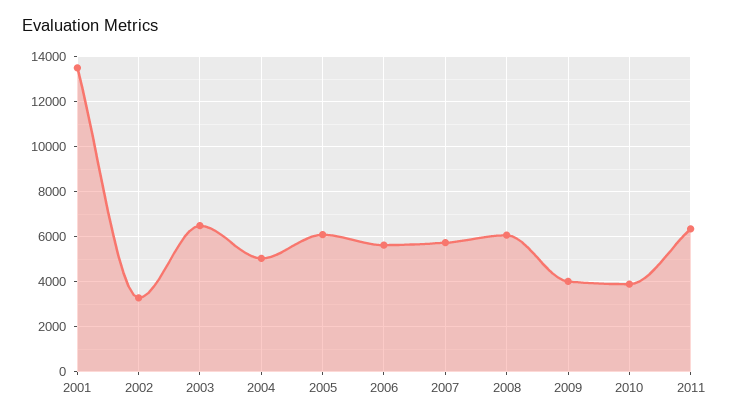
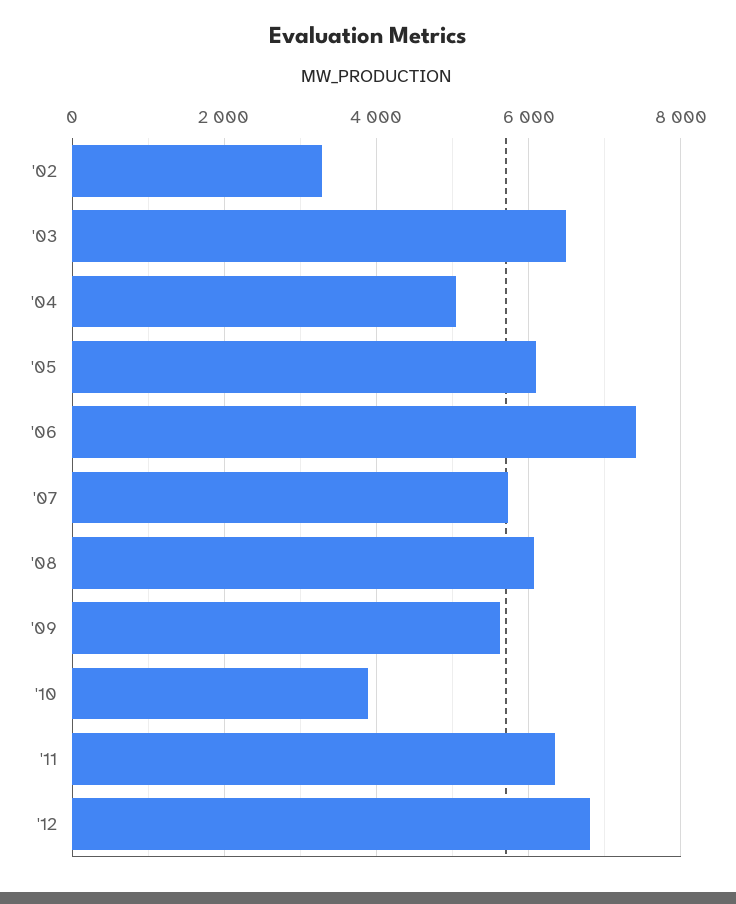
2001: 13500 -> none
2006: 5500 -> 7400
2009: 4000 -> 5600
'12: none -> 6800

